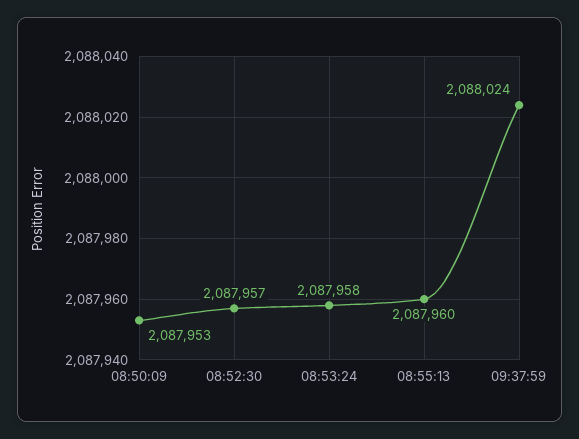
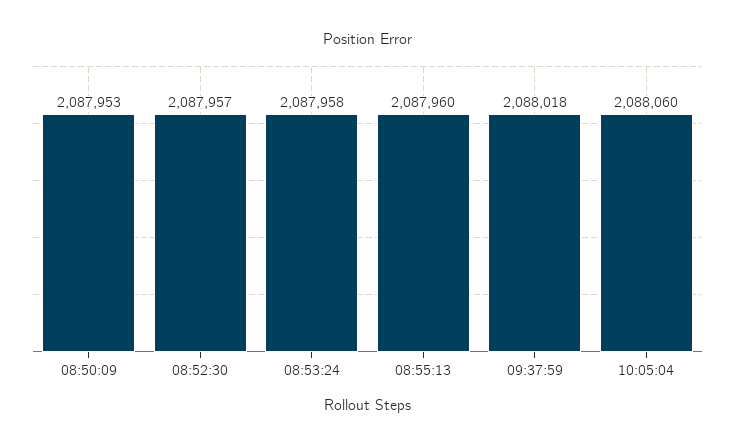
09:37:59: 2088024 -> 2088018
10:05:04: none -> 2088060

